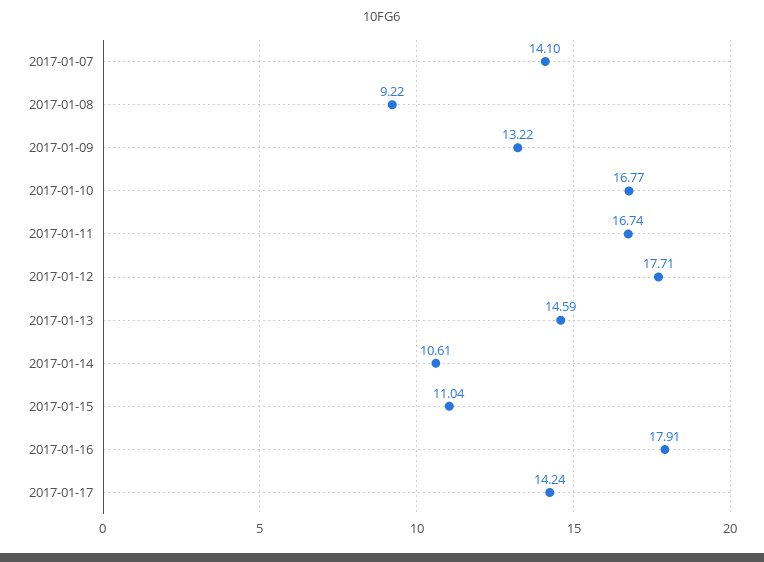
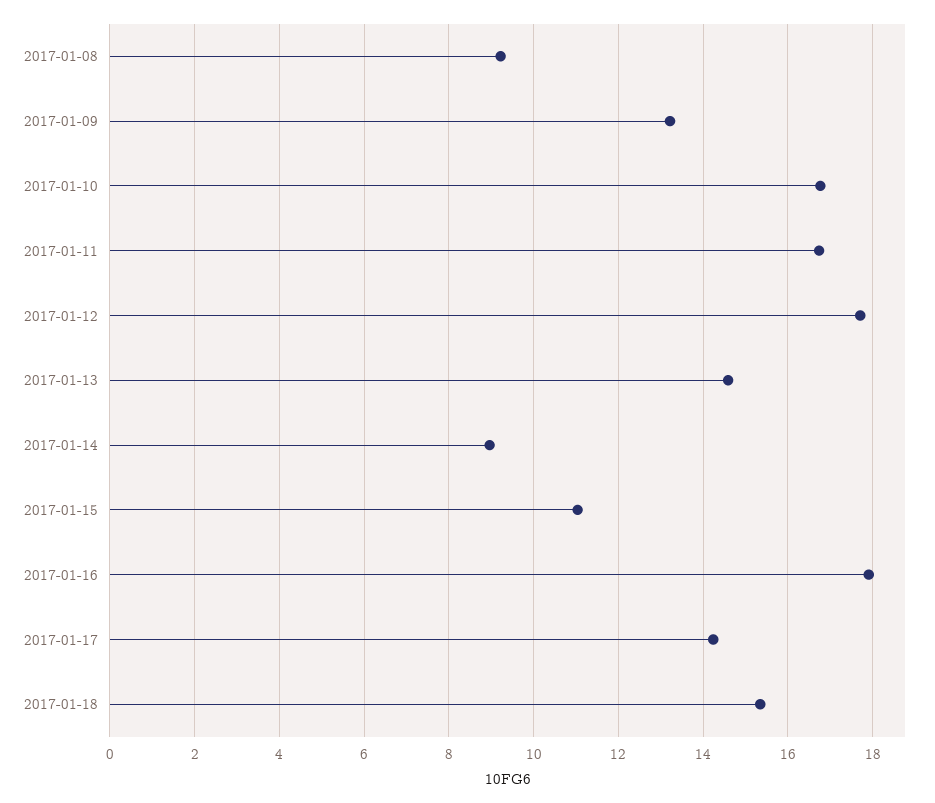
2017-01-07: 14.1 -> none
2017-01-14: 10.61 -> 9
2017-01-18: none -> 15.4

